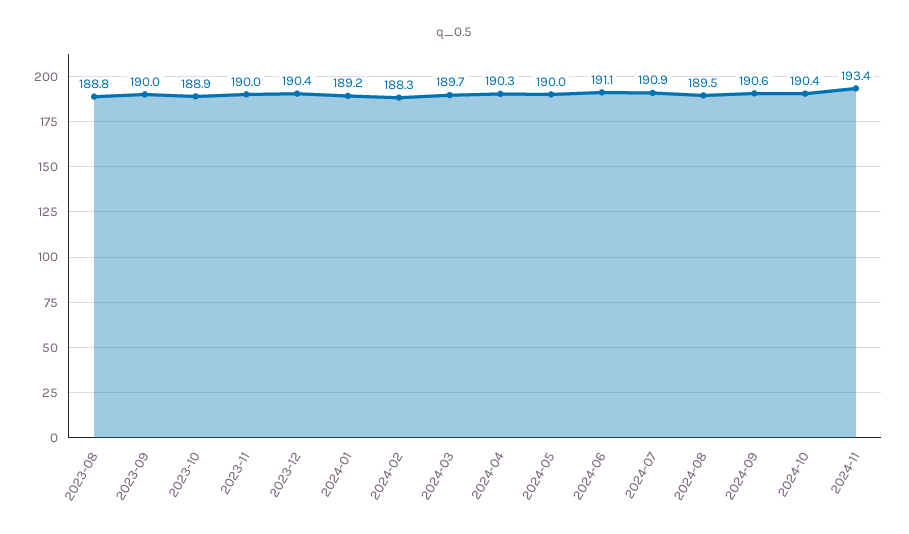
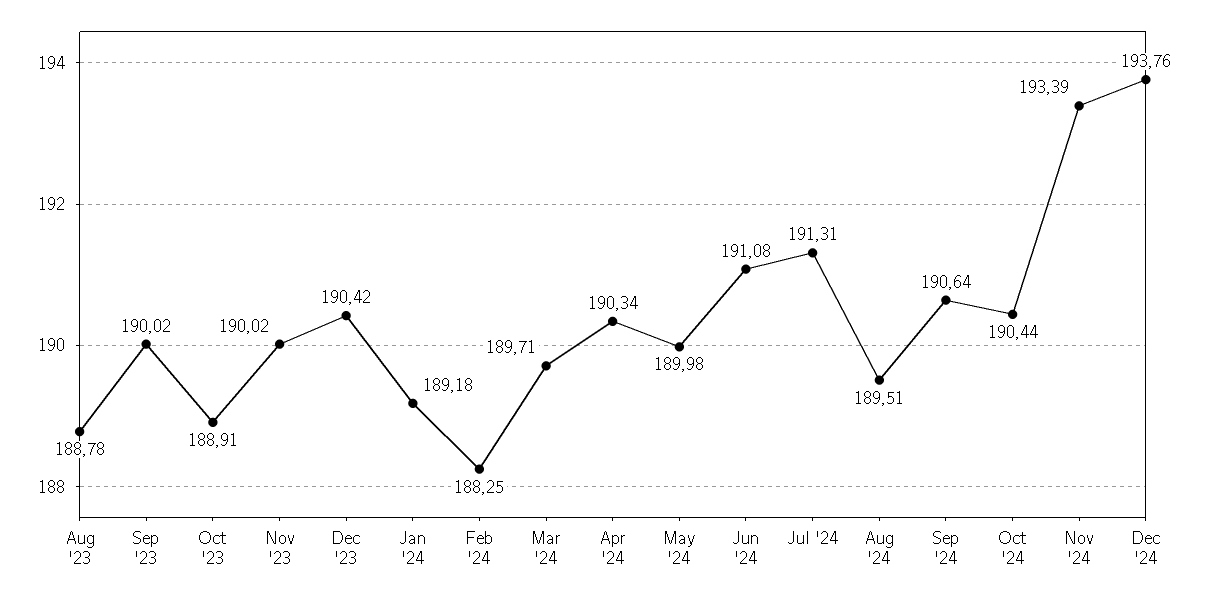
2024-07: 190.9 -> 191.31
Dec '24: none -> 193.76

